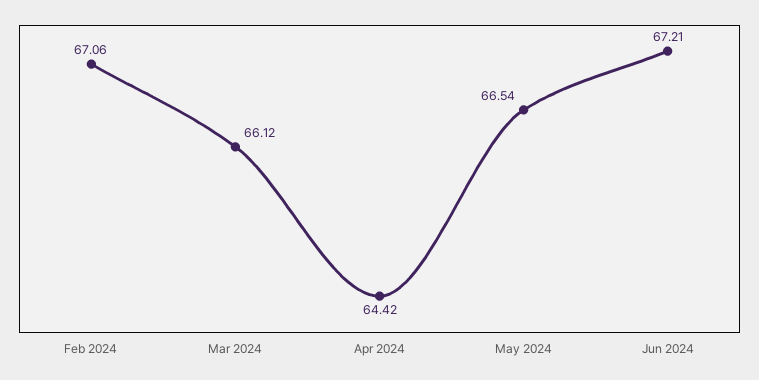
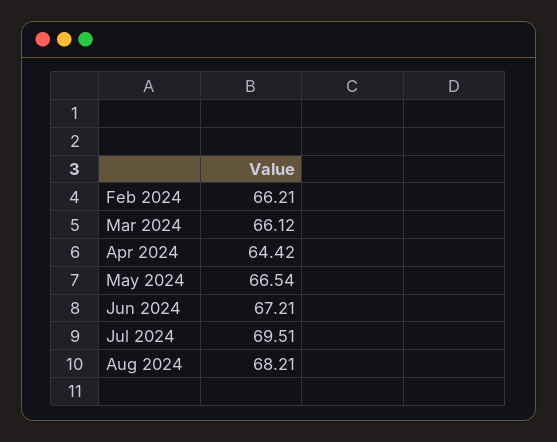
Feb 2024: 67.06 -> 66.21
Jul 2024: none -> 69.51
Aug 2024: none -> 68.21

